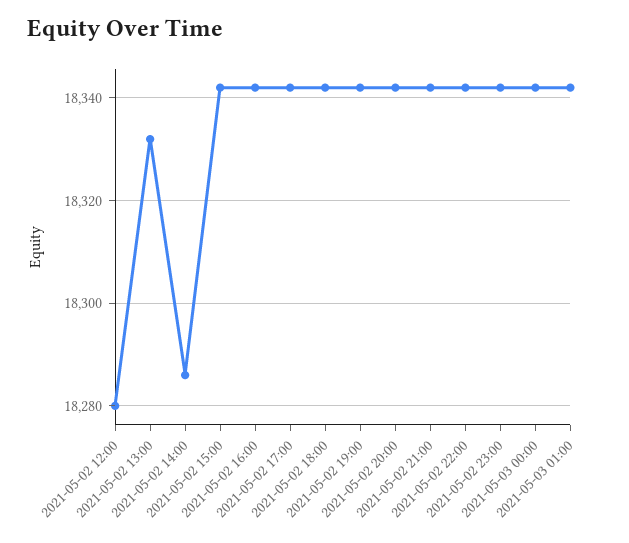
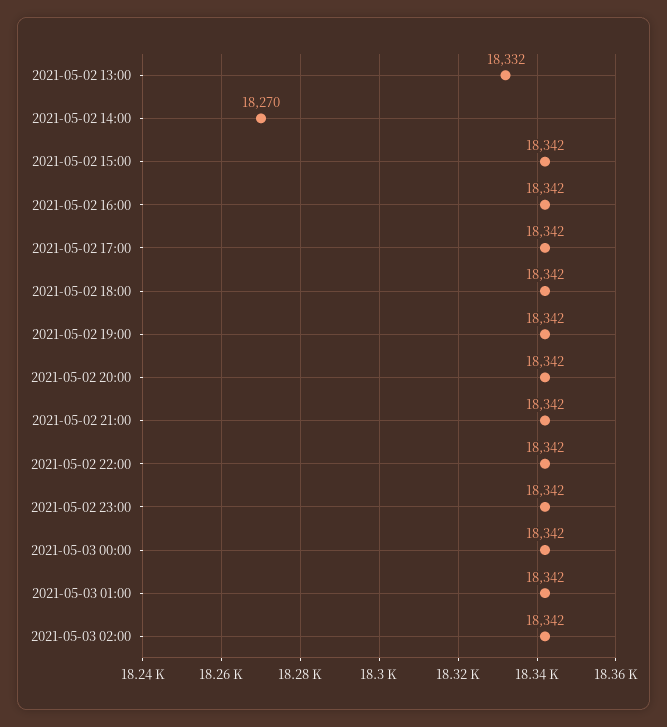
2021-05-02 12:00: 18280 -> none
2021-05-02 14:00: 18285 -> 18270
2021-05-03 02:00: none -> 18342

